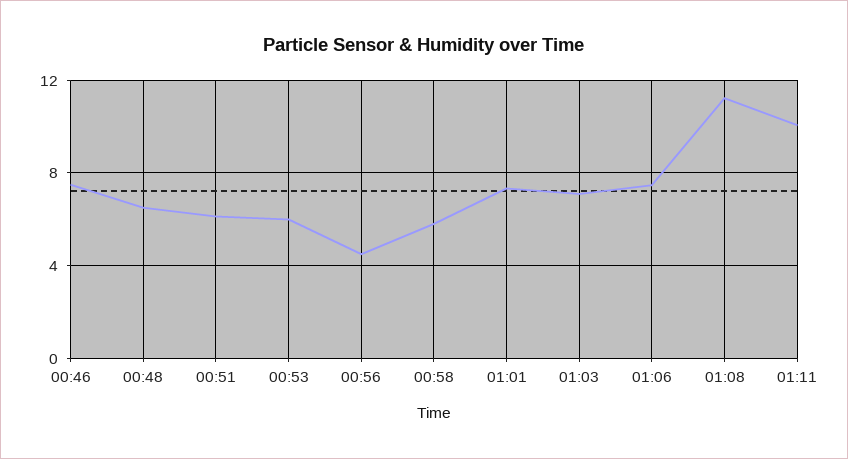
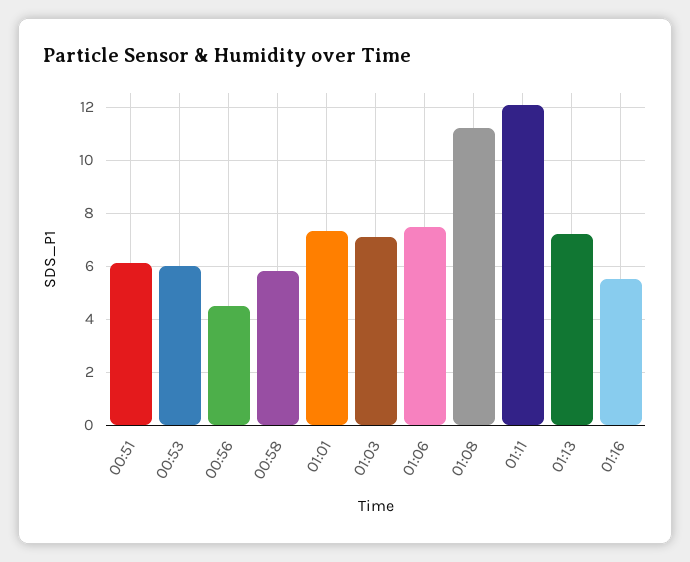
00:46: 7.5 -> none
00:48: 6.5 -> none
01:11: 10 -> 12
01:13: none -> 7.25
01:16: none -> 5.5

